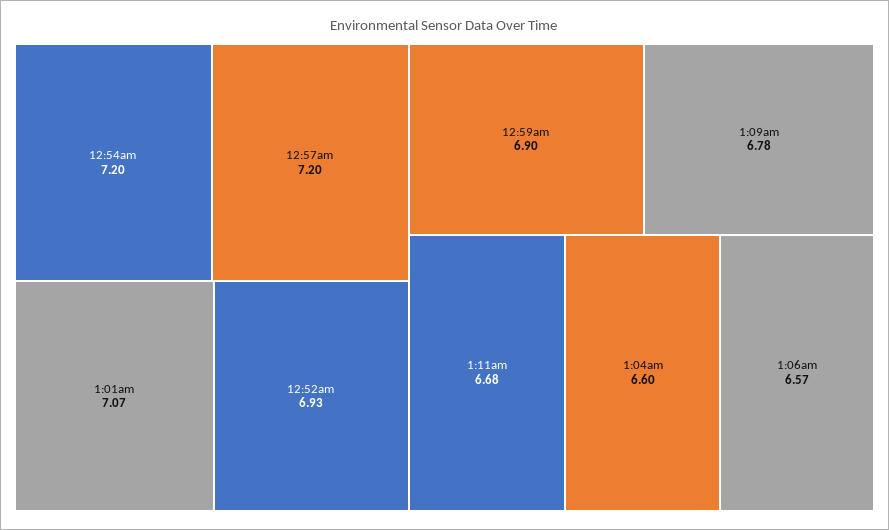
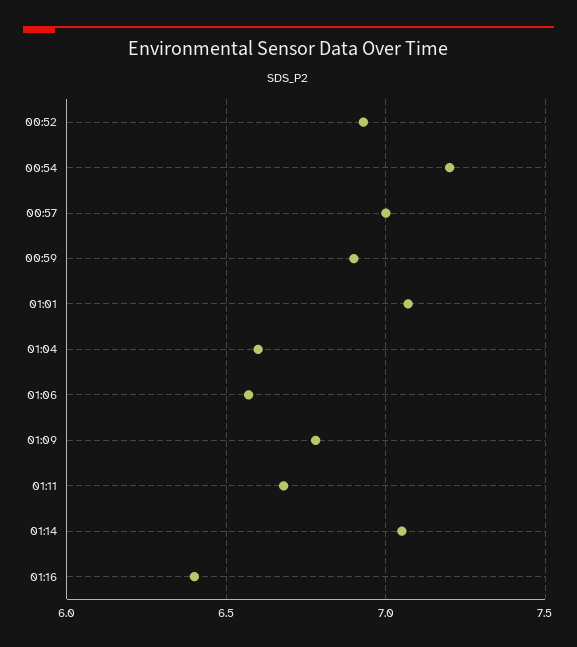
12:57am: 7.2 -> 7
01:14: none -> 7.05
01:16: none -> 6.4

